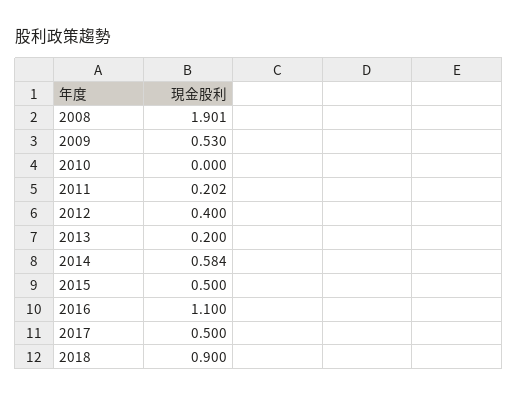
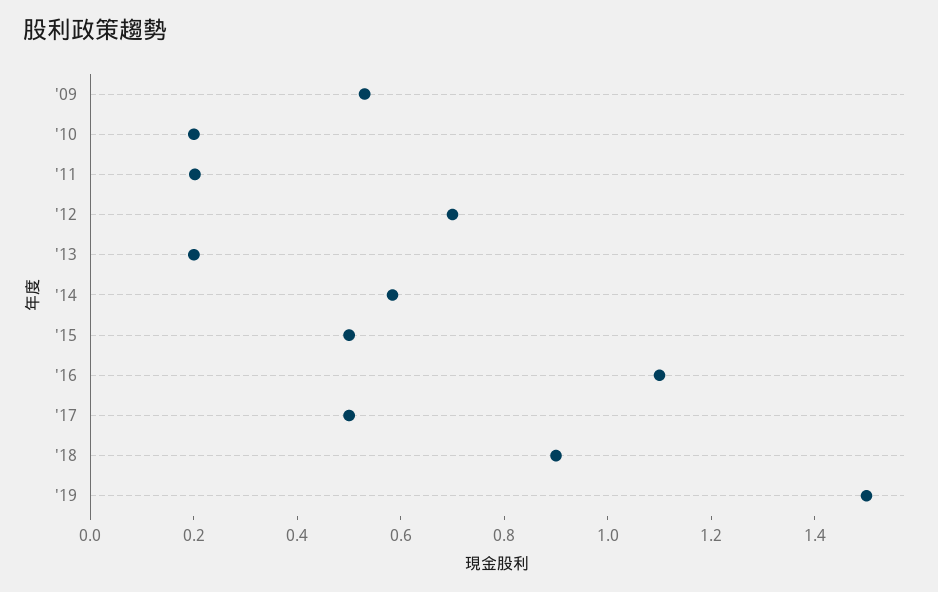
2008: 1.901 -> none
2010: 0 -> 0.2
2012: 0.4 -> 0.7
'19: none -> 1.5

